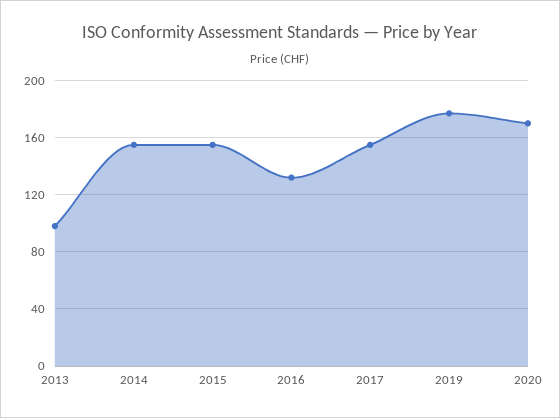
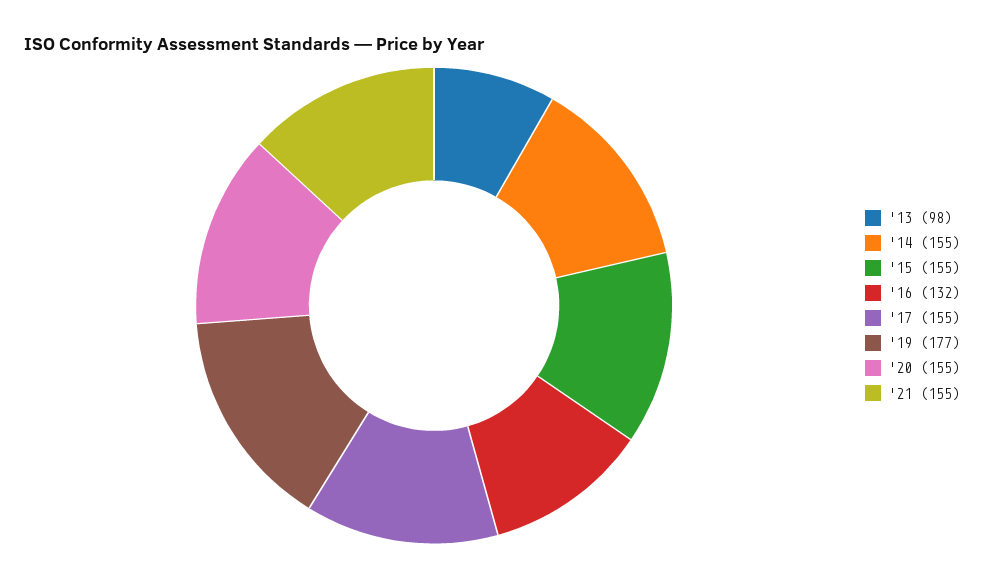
2020: 170 -> 155
'21: none -> 155

